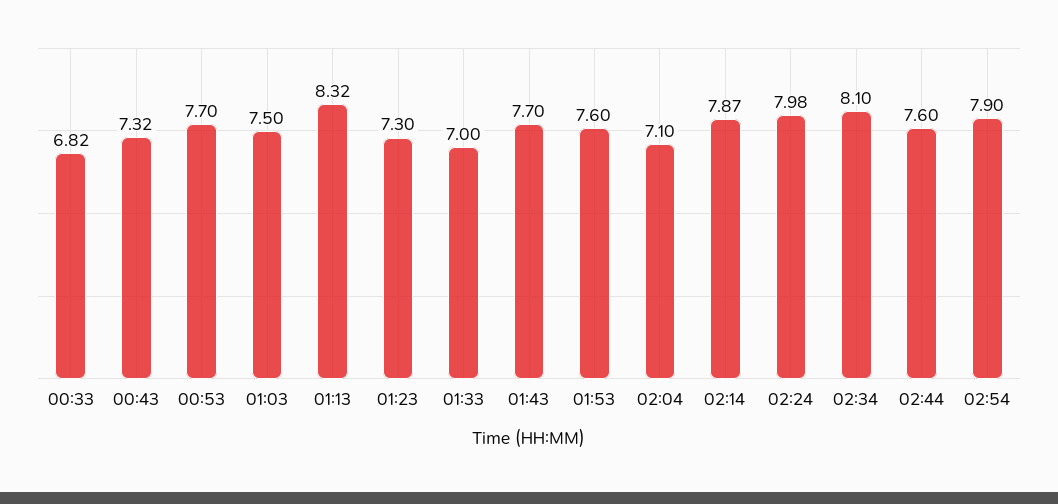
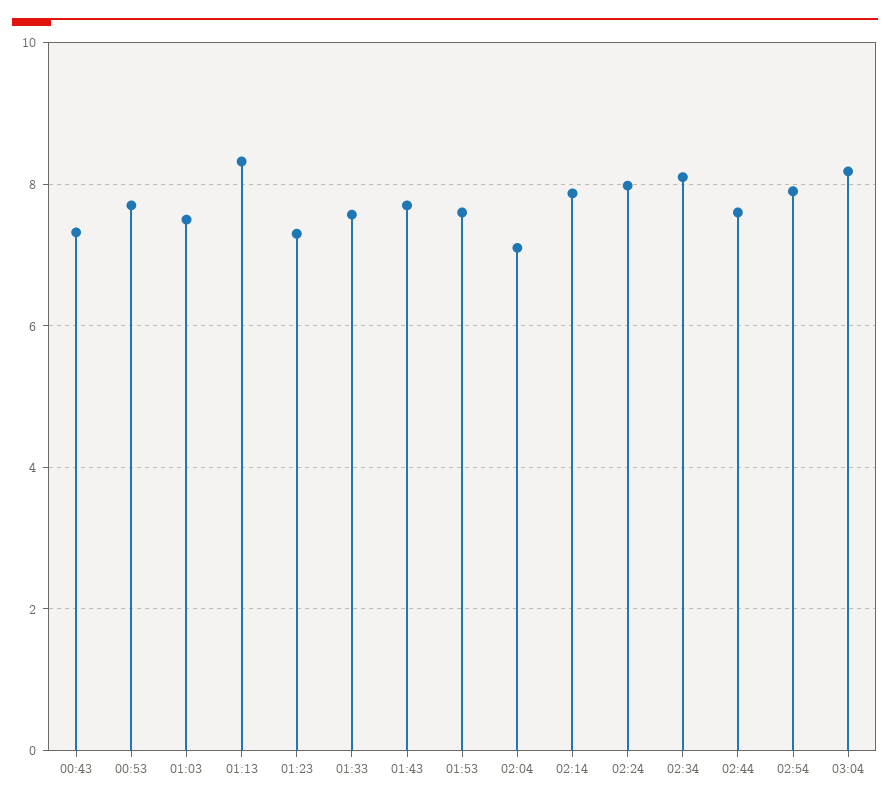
00:33: 6.82 -> none
01:33: 7 -> 7.6
03:04: none -> 8.2

